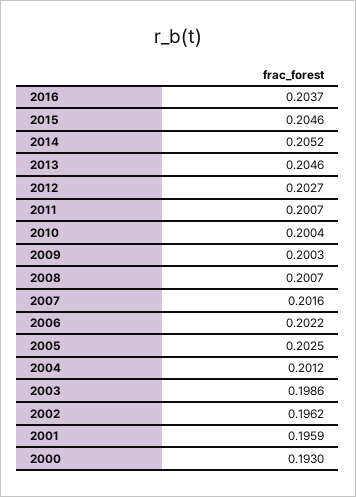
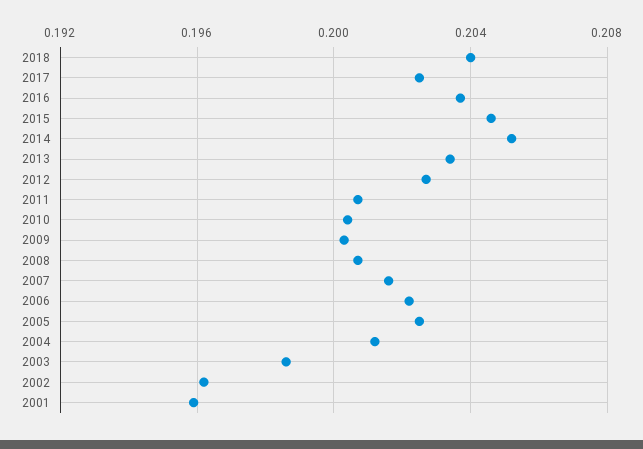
2013: 0.2046 -> 0.2035
2000: 0.193 -> none
2018: none -> 0.204
2017: none -> 0.2025

